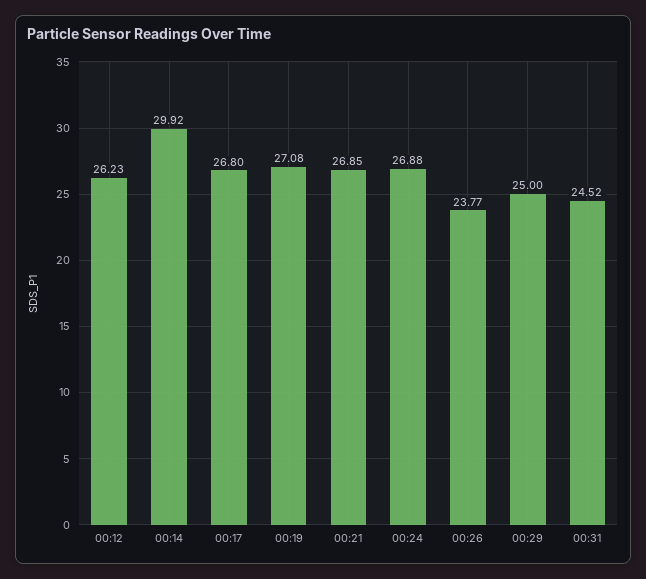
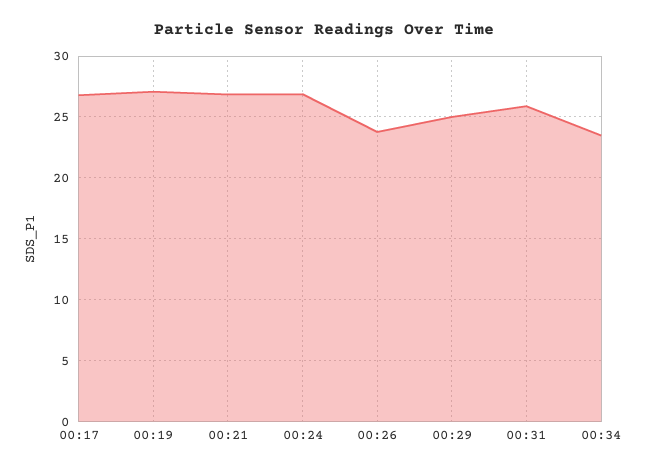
00:12: 26.23 -> none
00:14: 29.92 -> none
00:31: 24.52 -> 26
00:34: none -> 23.5

